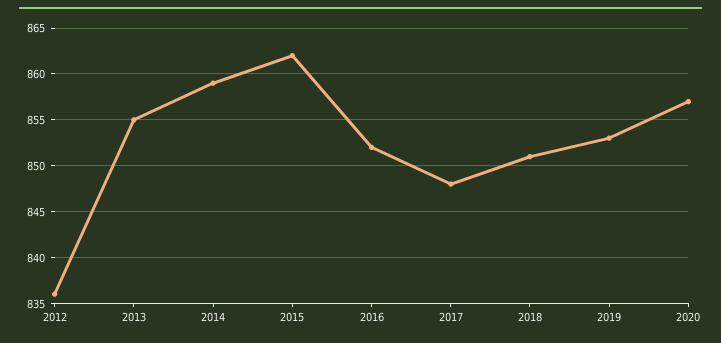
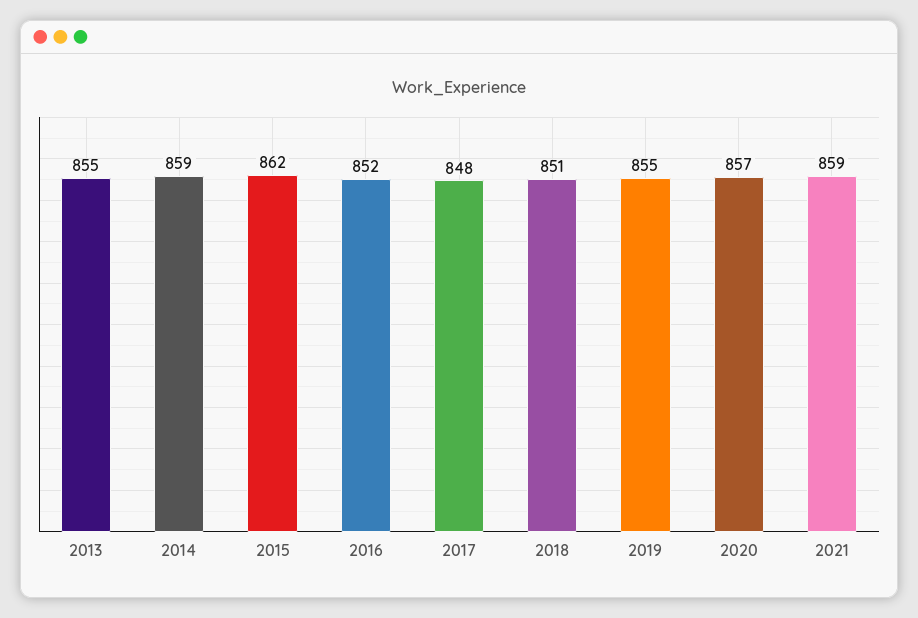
2012: 836 -> none
2019: 853 -> 855
2021: none -> 859

